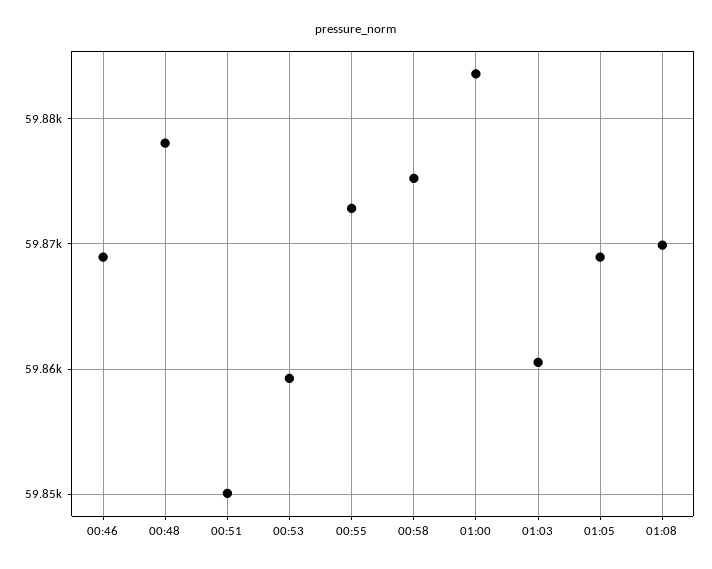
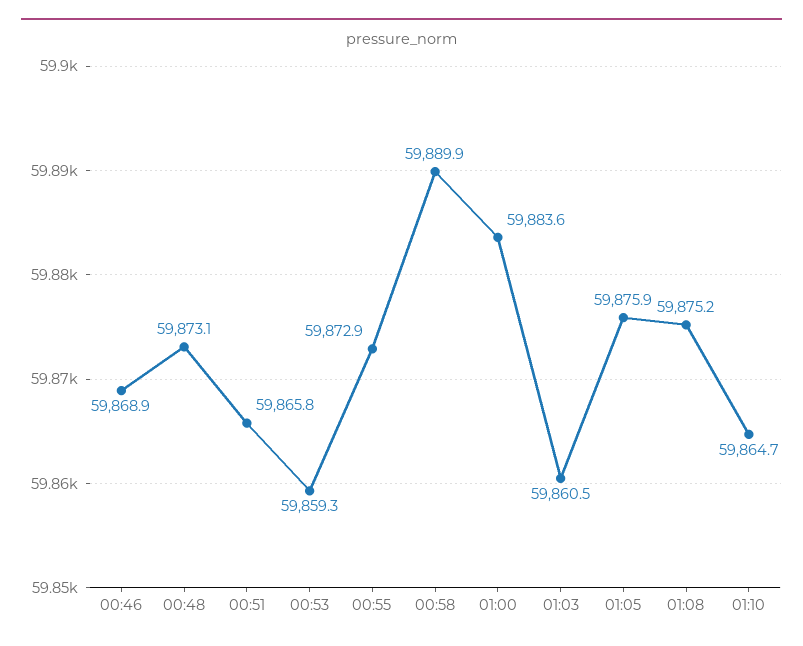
00:48: 59878 -> 59873.1
00:51: 59850 -> 59865.8
00:58: 59875 -> 59889.9
01:05: 59869 -> 59875.9
01:08: 59870 -> 59875.2
01:10: none -> 59864.7

